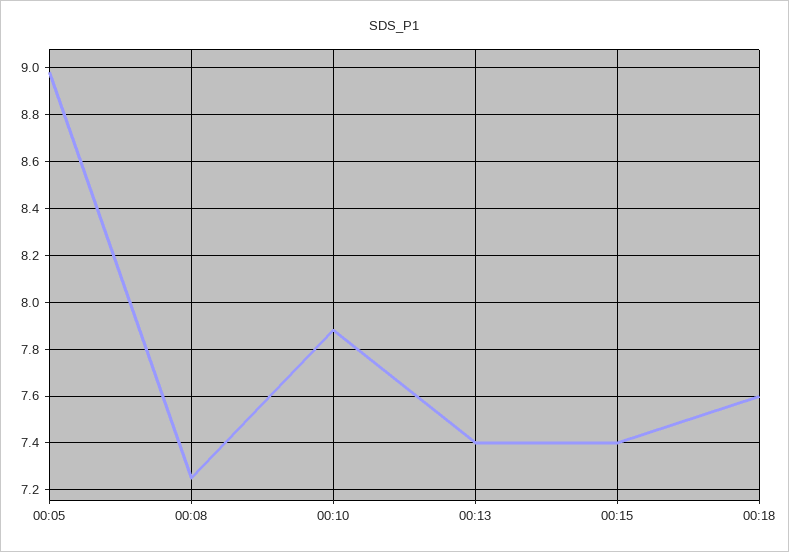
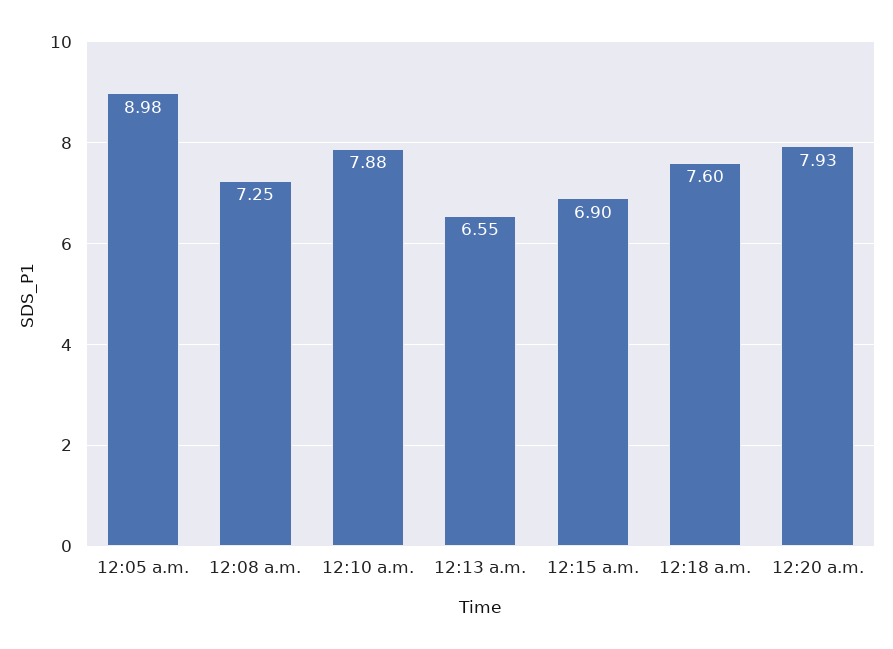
00:13: 7.4 -> 6.55
00:15: 7.4 -> 6.9
12:20 a.m.: none -> 7.93

